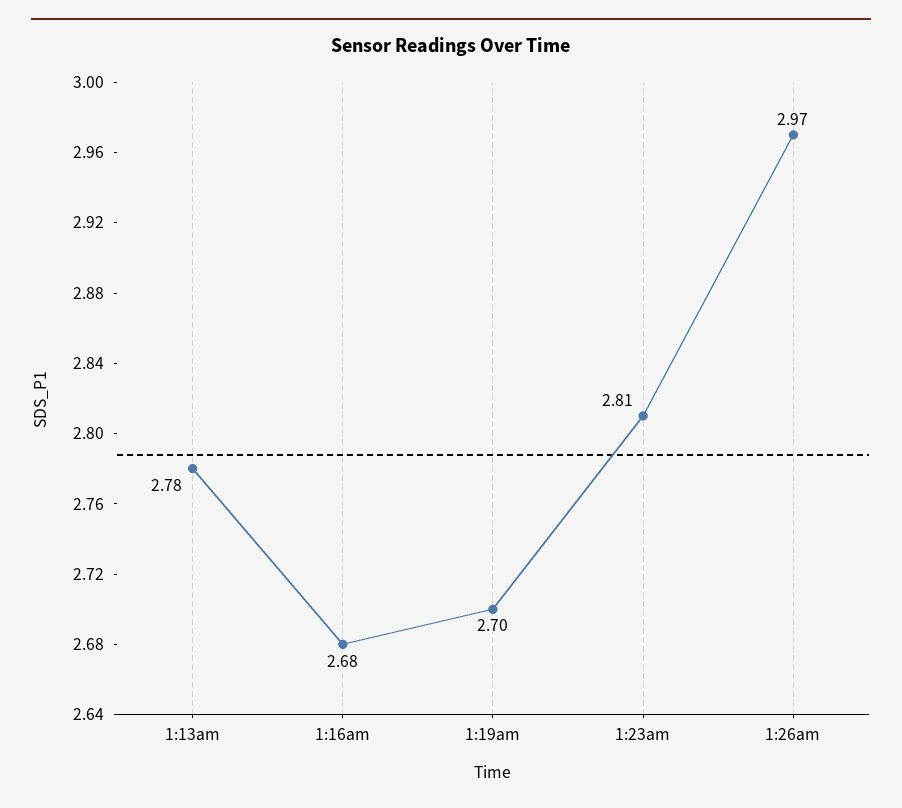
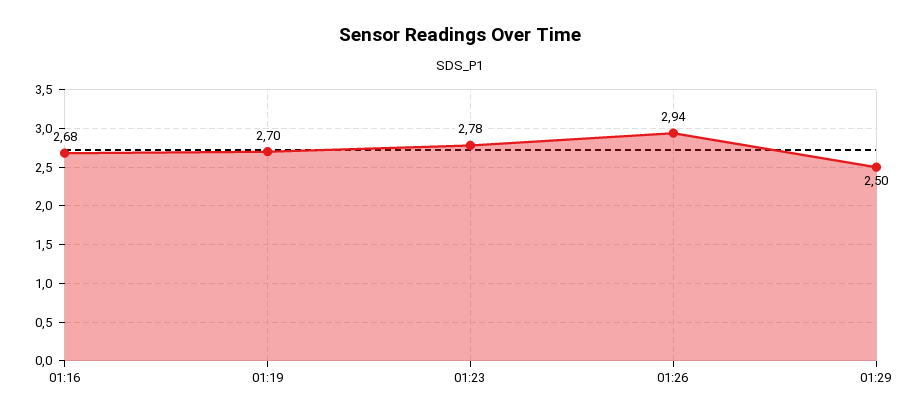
1:13am: 2.78 -> none
1:23am: 2.81 -> 2.78
1:26am: 2.97 -> 2.94
01:29: none -> 2.5

